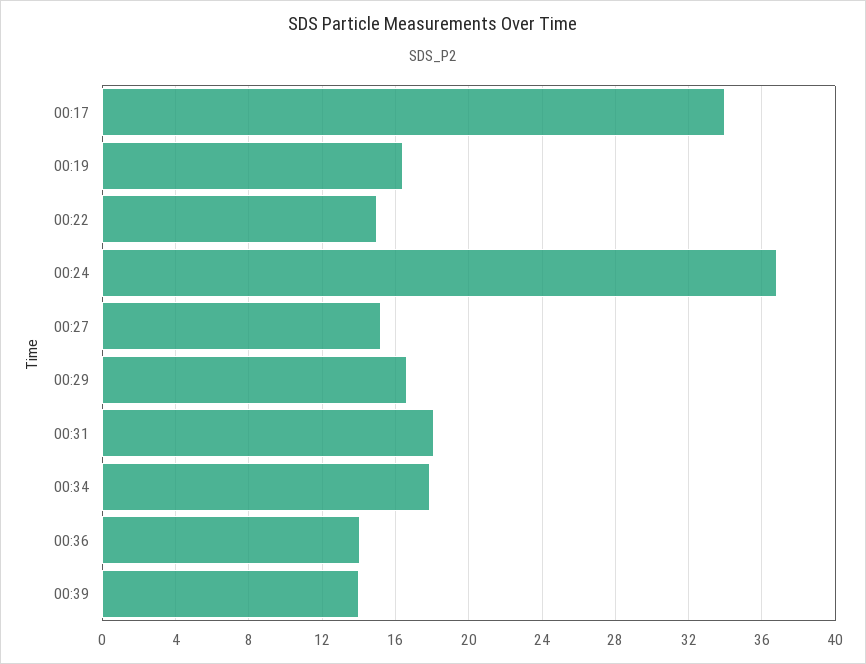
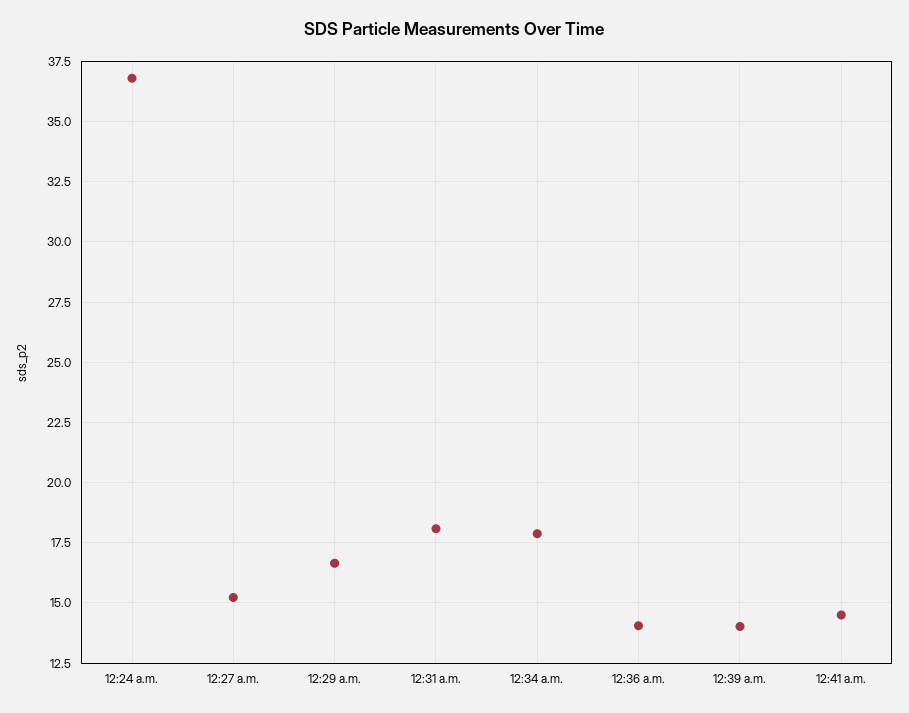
00:17: 34 -> none
00:19: 16.5 -> none
00:22: 15 -> none
12:41 a.m.: none -> 14.5

